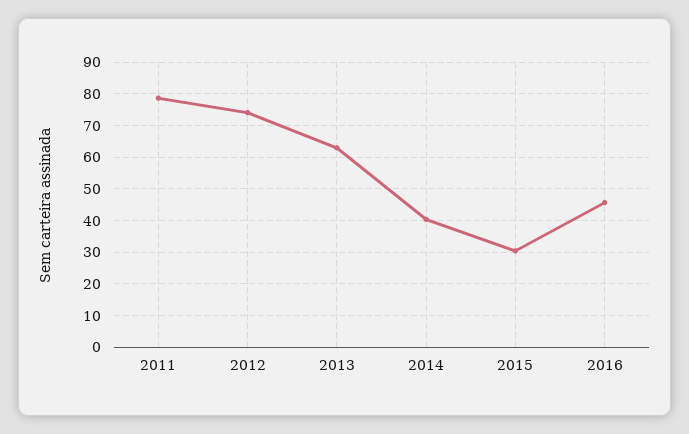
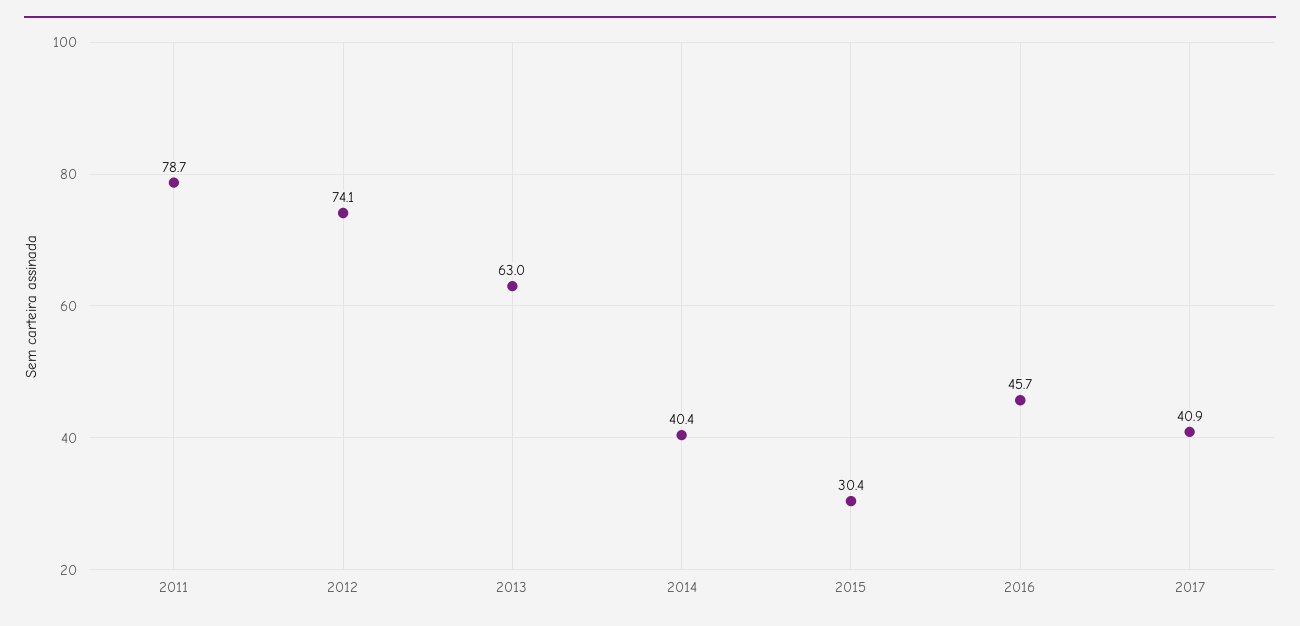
2017: none -> 40.9

